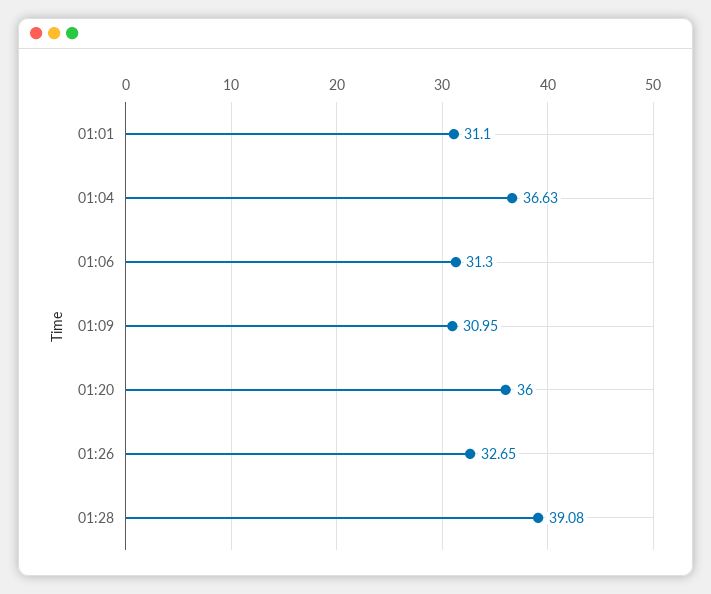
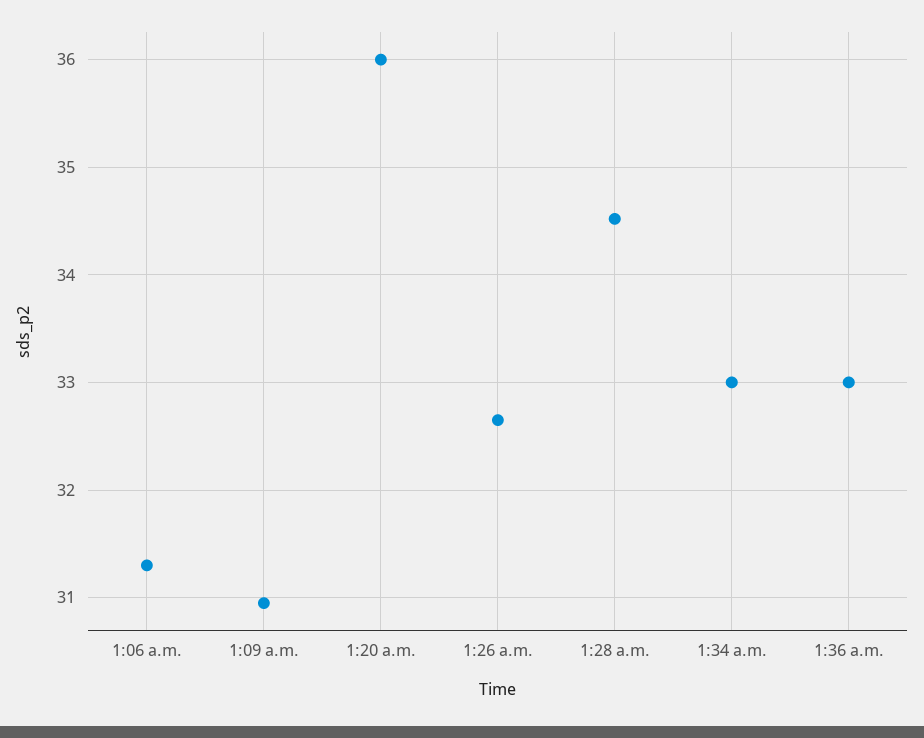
01:01: 31.1 -> none
01:04: 36.63 -> none
01:28: 39.08 -> 34.5
1:34 a.m.: none -> 33
1:36 a.m.: none -> 33

